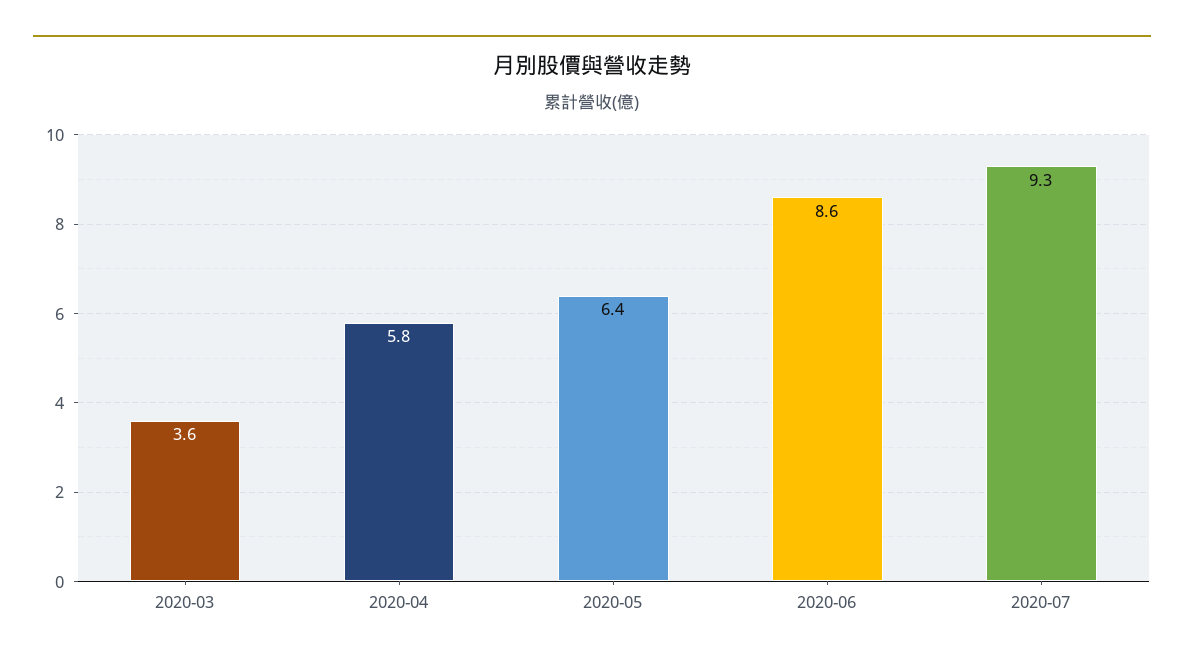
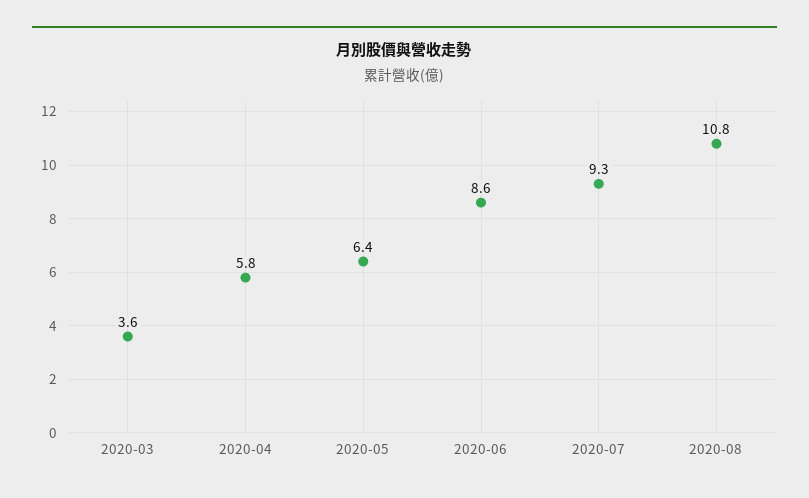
2020-08: none -> 10.8

